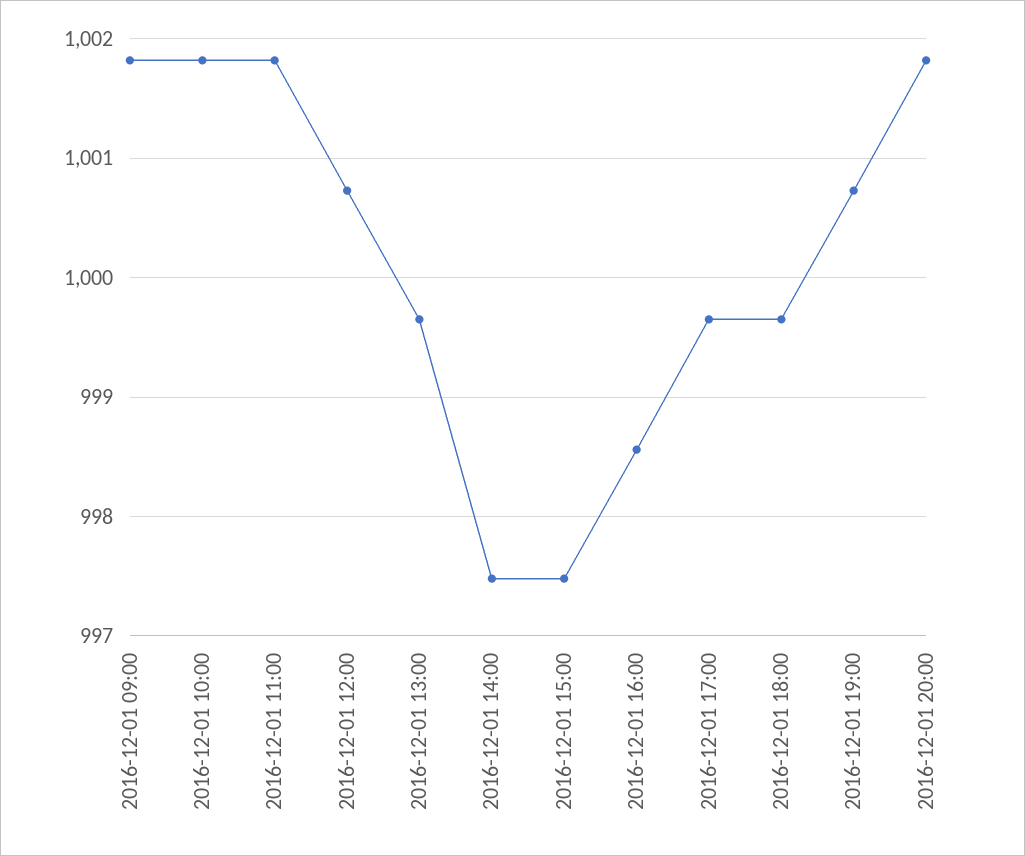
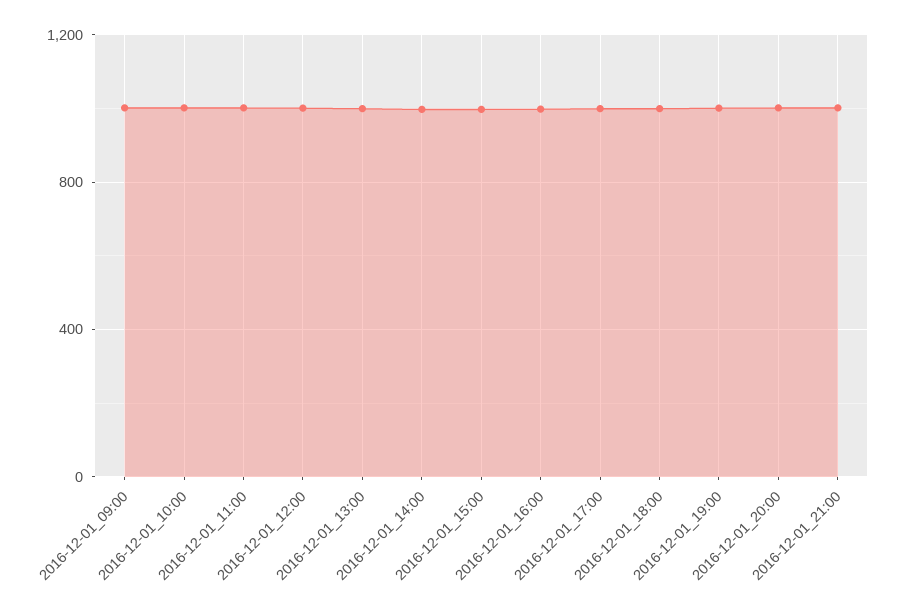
2016-12-01_21:00: none -> 1000

